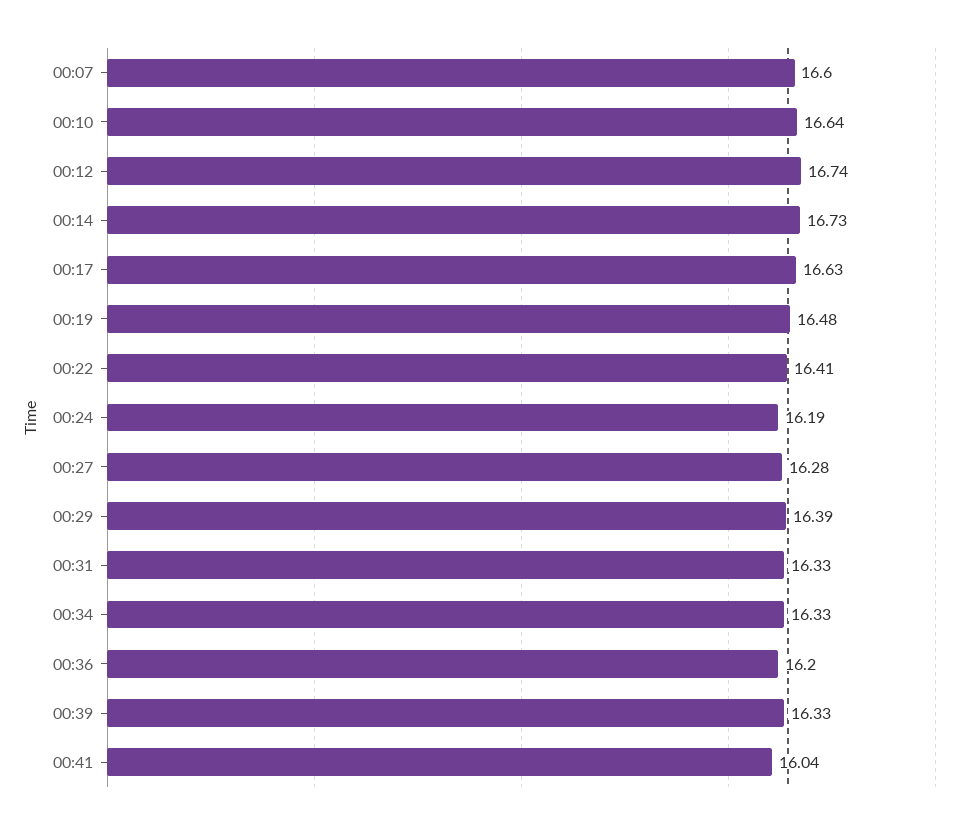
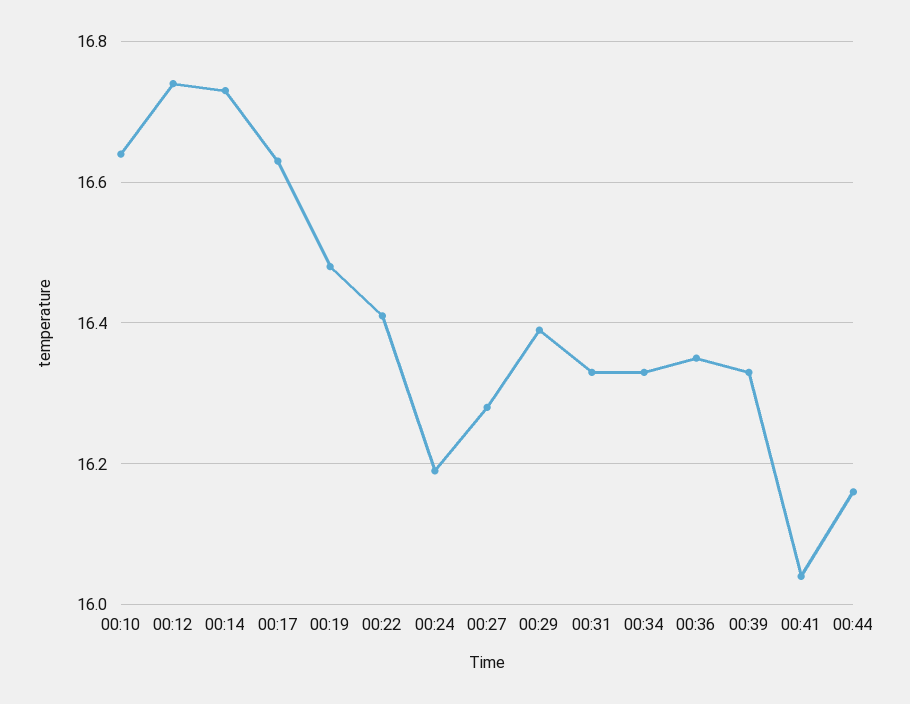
00:07: 16.6 -> none
00:36: 16.2 -> 16.35
00:44: none -> 16.15

